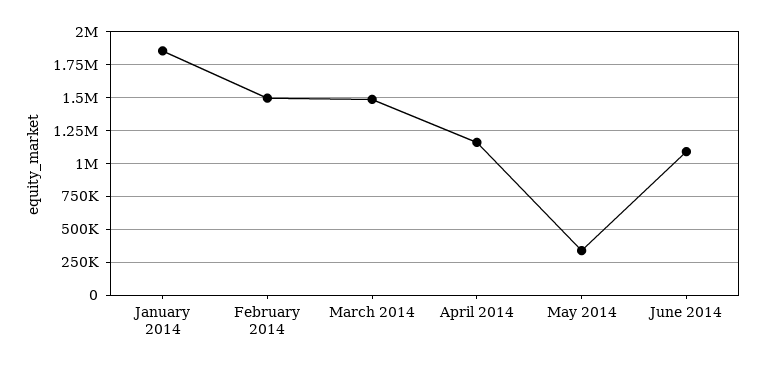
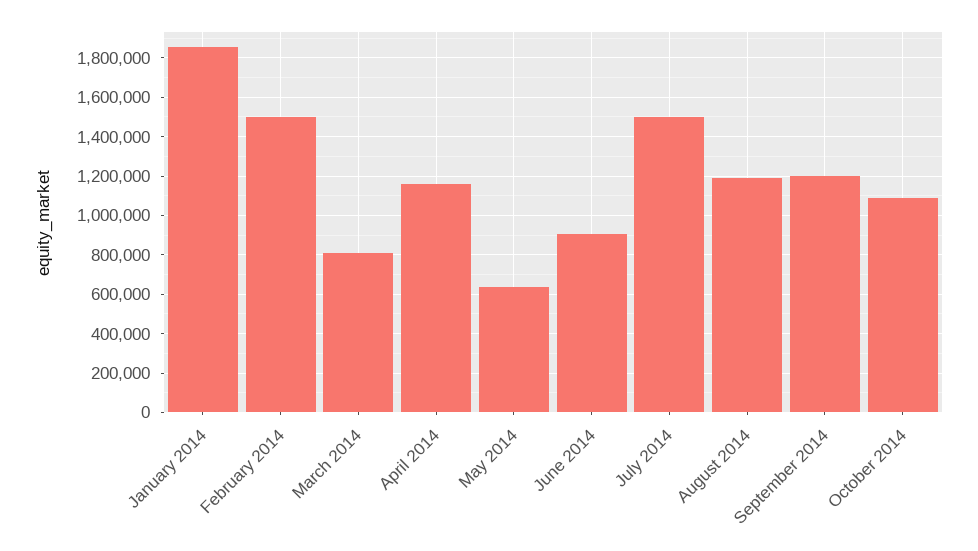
March 2014: 1500000 -> 800000
May 2014: 350000 -> 650000
June 2014: 1100000 -> 900000
July 2014: none -> 1500000
August 2014: none -> 1200000
September 2014: none -> 1200000
October 2014: none -> 1100000

